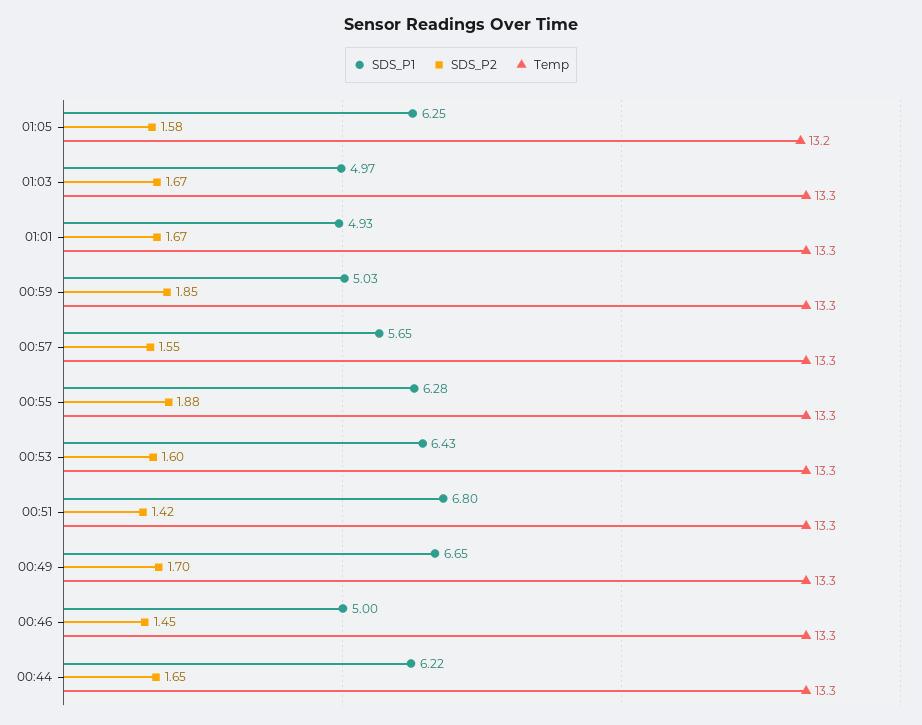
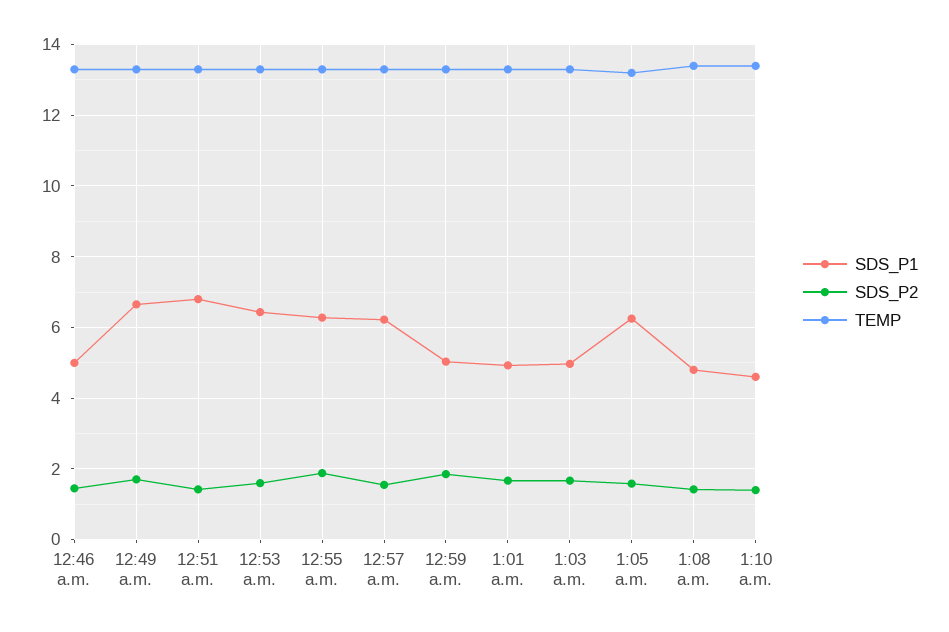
SDS_P1, 00:57: 5.65 -> 6.2
SDS_P1, 00:44: 6.22 -> none
SDS_P2, 00:44: 1.65 -> none
Temp, 00:44: 13.3 -> none
SDS_P1, 1:08 a.m.: none -> 4.8
SDS_P2, 1:08 a.m.: none -> 1.4
Temp, 1:08 a.m.: none -> 13.4
SDS_P1, 1:10 a.m.: none -> 4.6
SDS_P2, 1:10 a.m.: none -> 1.4
Temp, 1:10 a.m.: none -> 13.4

